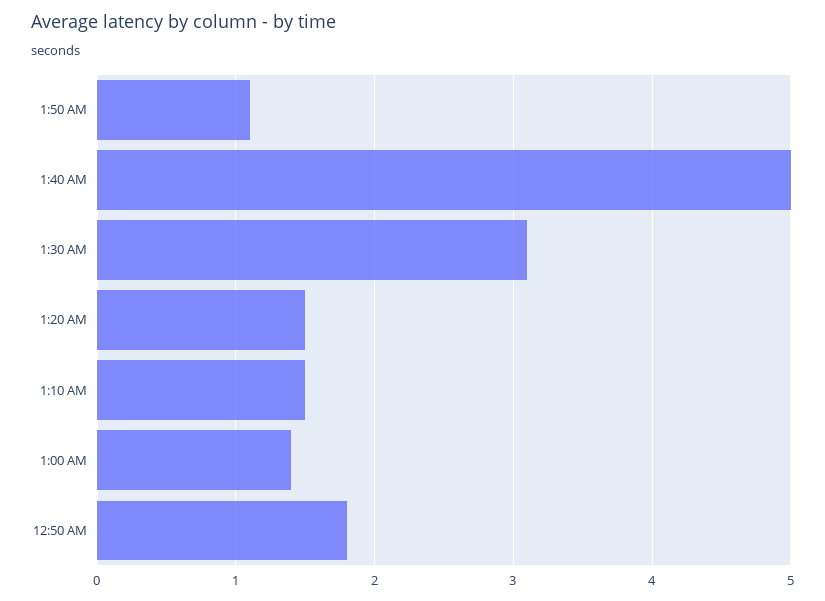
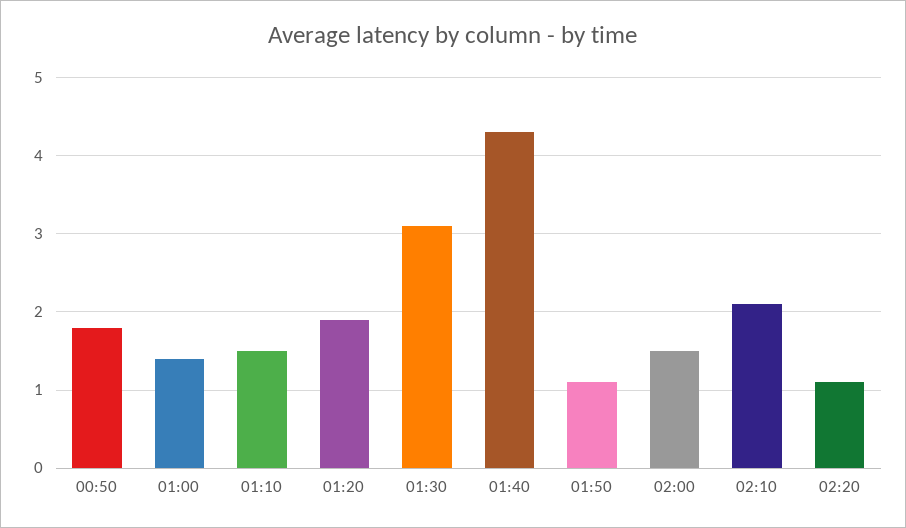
1:40 AM: 5 -> 4.3
1:20 AM: 1.5 -> 1.9
02:00: none -> 1.5
02:10: none -> 2.1
02:20: none -> 1.1

